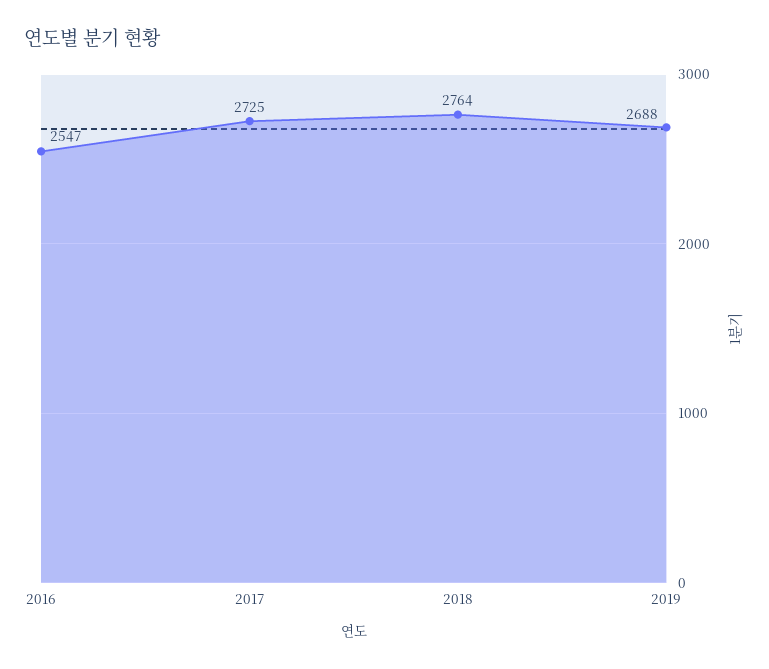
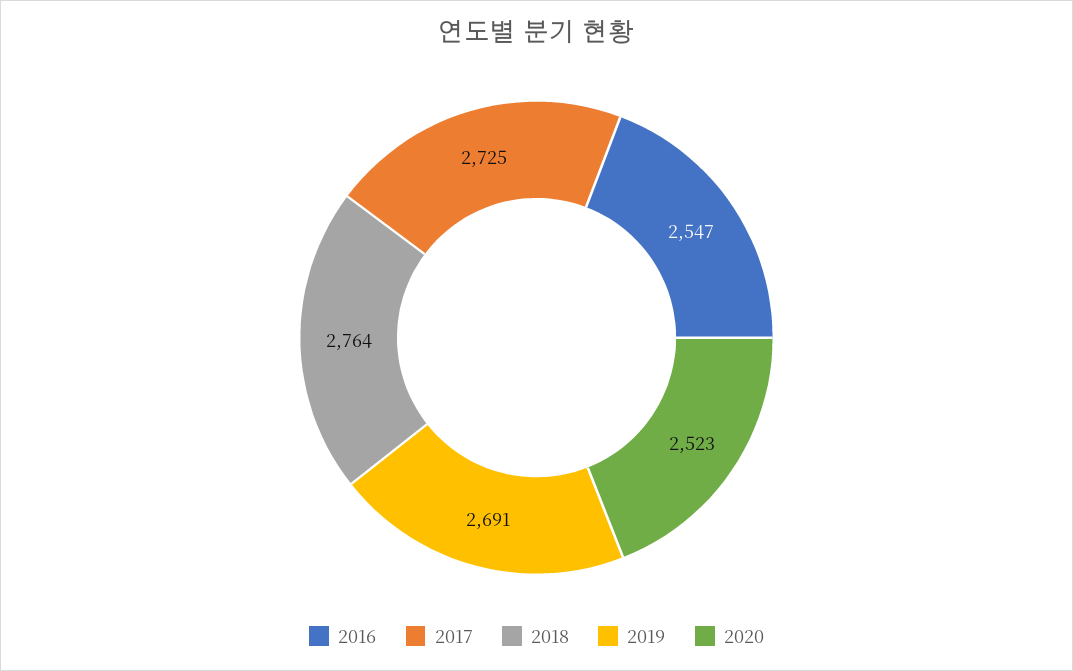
2019: 2688 -> 2691
2020: none -> 2523

